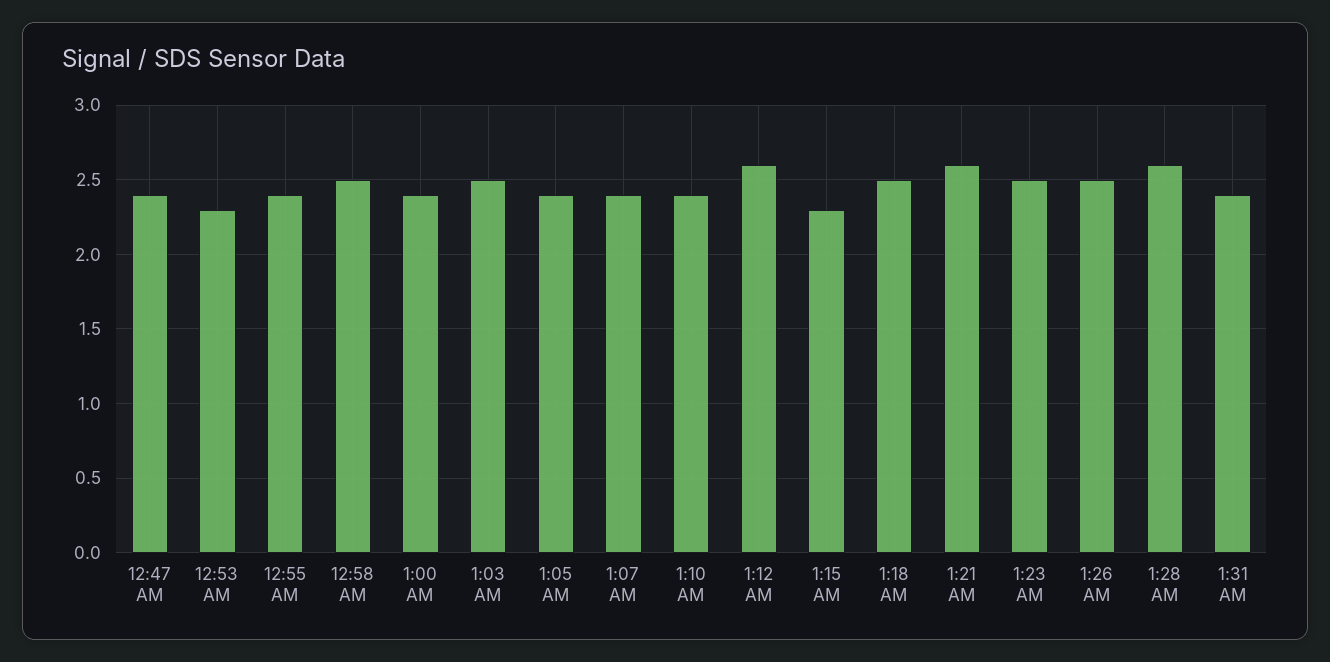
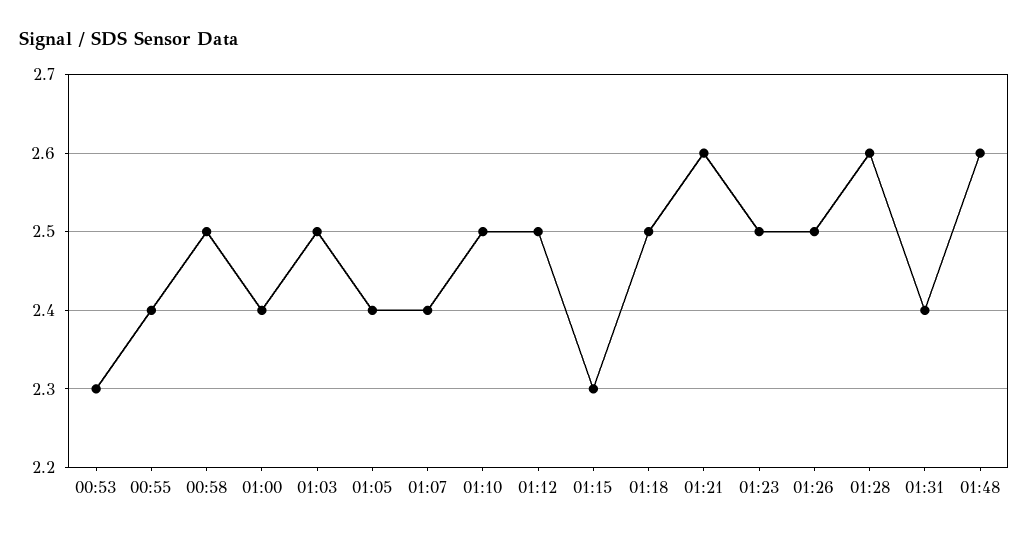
12:47 AM: 2.4 -> none
1:10 AM: 2.4 -> 2.5
1:12 AM: 2.6 -> 2.5
01:48: none -> 2.6

